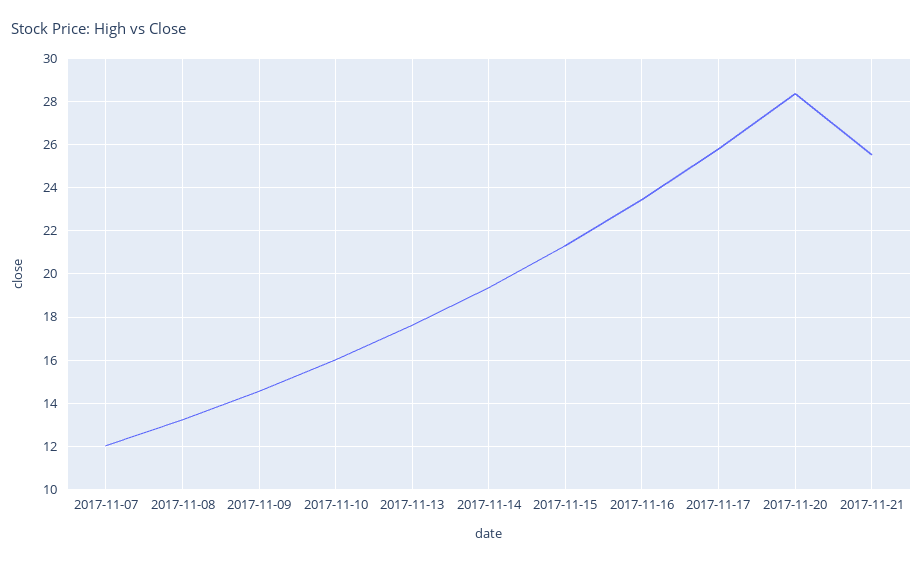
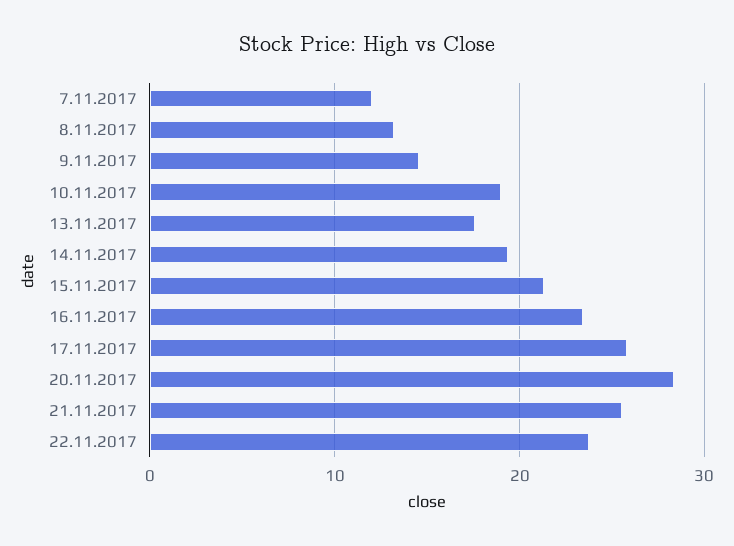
2017-11-10: 16 -> 19
22.11.2017: none -> 24

